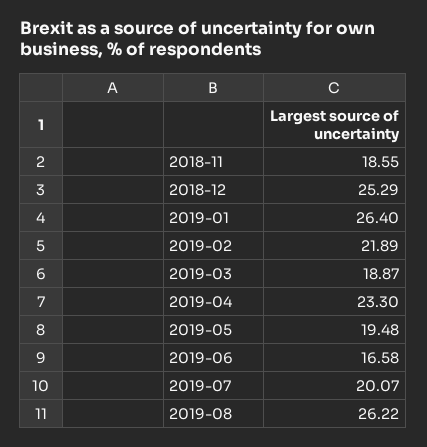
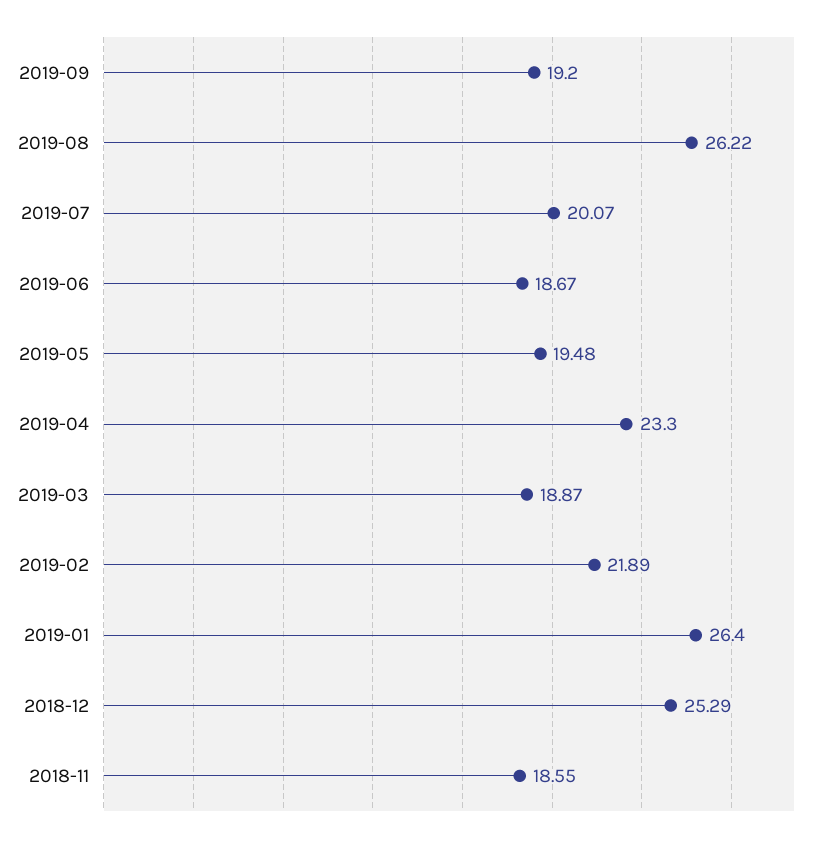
2019-06: 16.58 -> 18.67
2019-09: none -> 19.2

